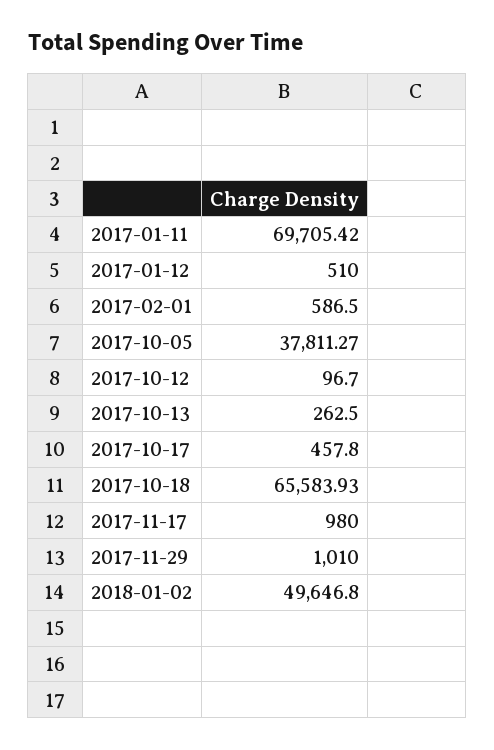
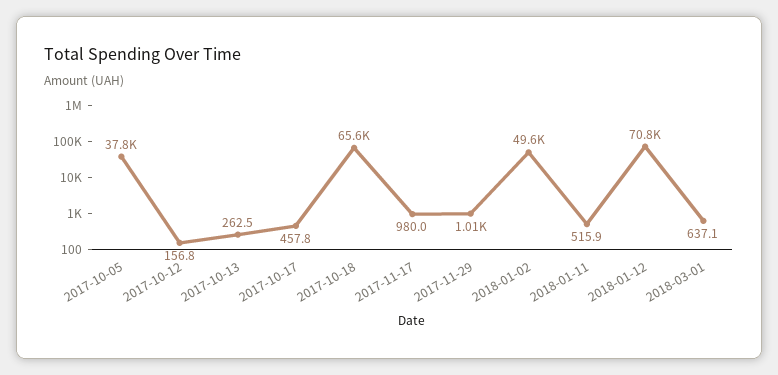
2017-01-11: 69705.42 -> none
2017-01-12: 510 -> none
2017-02-01: 586.5 -> none
2017-10-12: 96.7 -> 156.8
2018-01-11: none -> 515.9
2018-01-12: none -> 70800
2018-03-01: none -> 637.1

